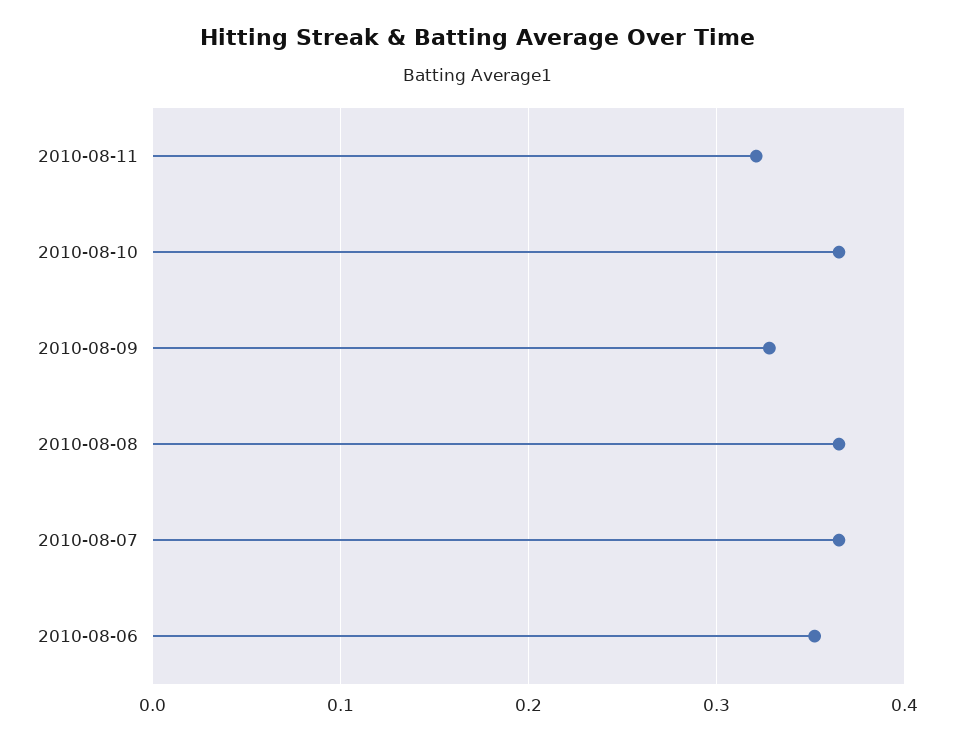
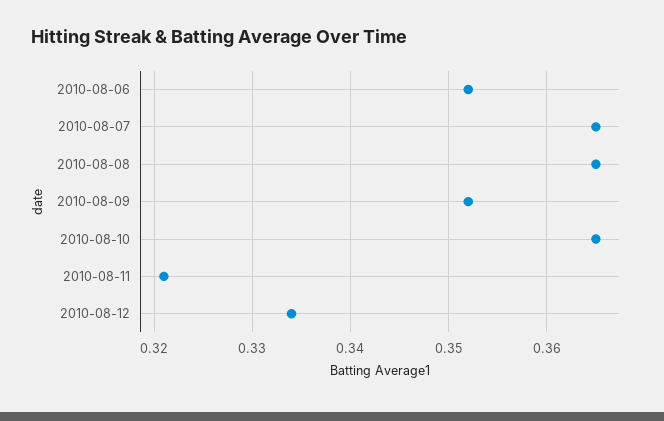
2010-08-09: 0.33 -> 0.352
2010-08-12: none -> 0.334

